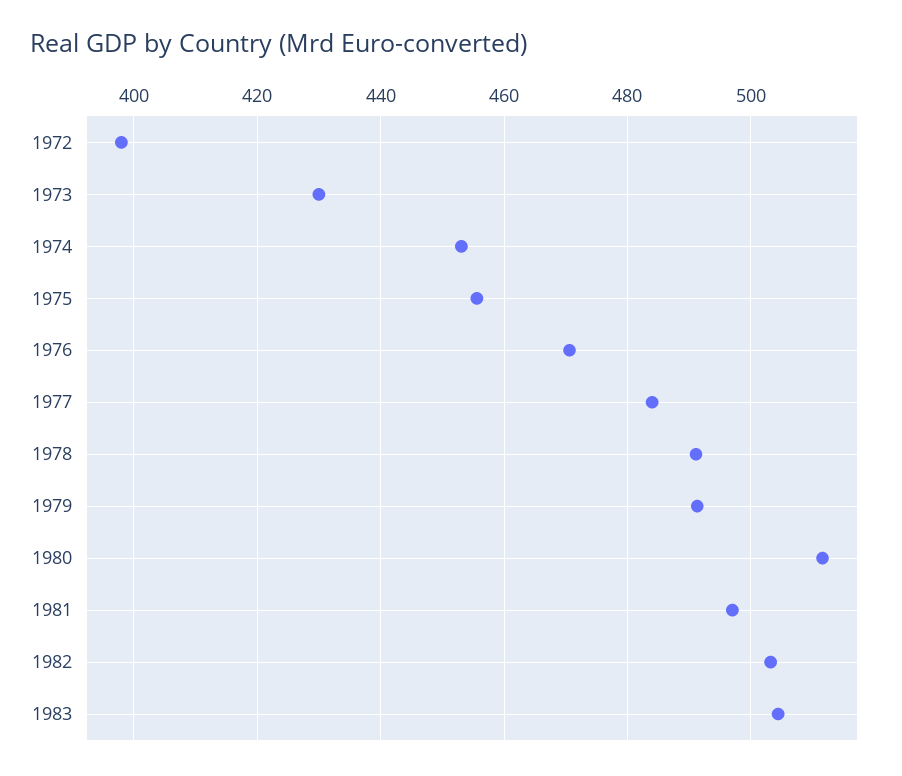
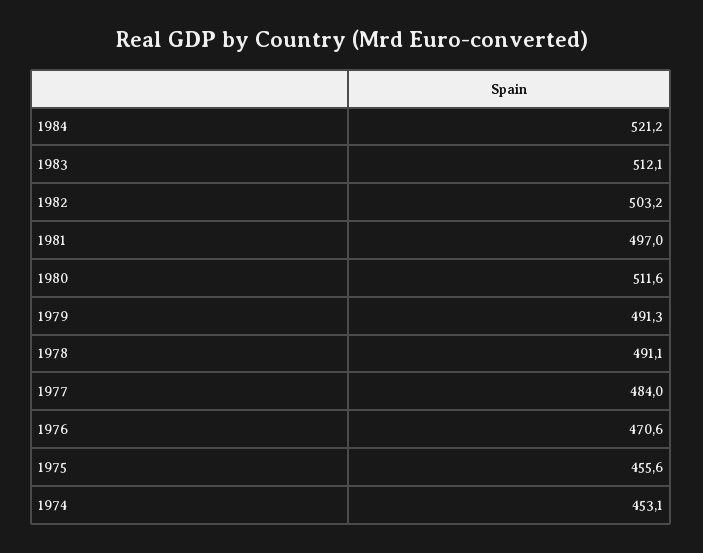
1972: 398 -> none
1973: 430 -> none
1983: 504 -> 512.1
1984: none -> 521.2

